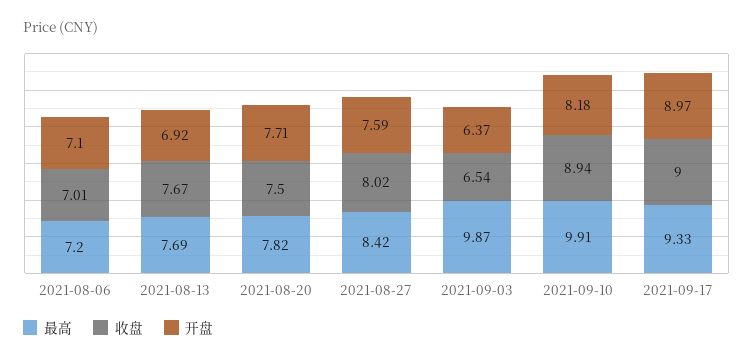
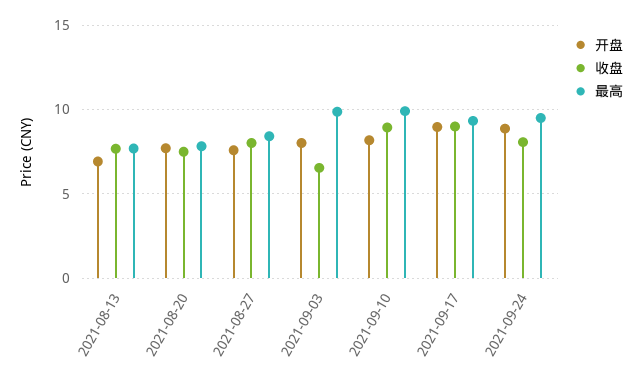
最高, 2021-08-06: 7.2 -> none
收盘, 2021-08-06: 7.01 -> none
开盘, 2021-08-06: 7.1 -> none
开盘, 2021-09-03: 6.37 -> 8
开盘, 2021-09-24: none -> 9
收盘, 2021-09-24: none -> 8
最高, 2021-09-24: none -> 9.5

